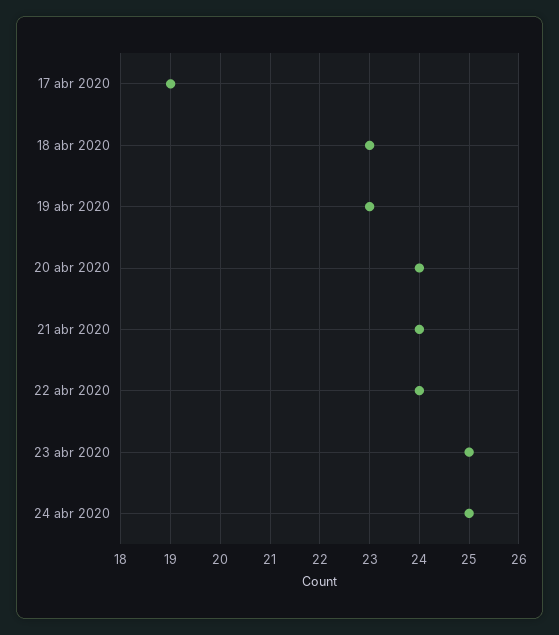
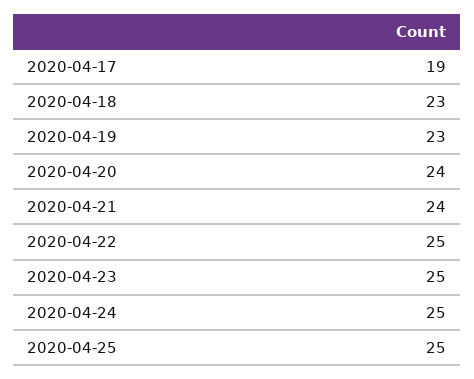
22 abr 2020: 24 -> 25
2020-04-25: none -> 25

